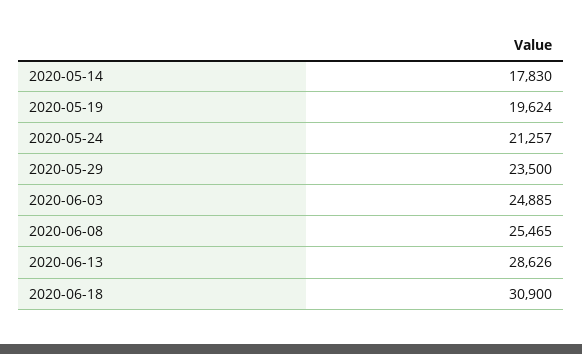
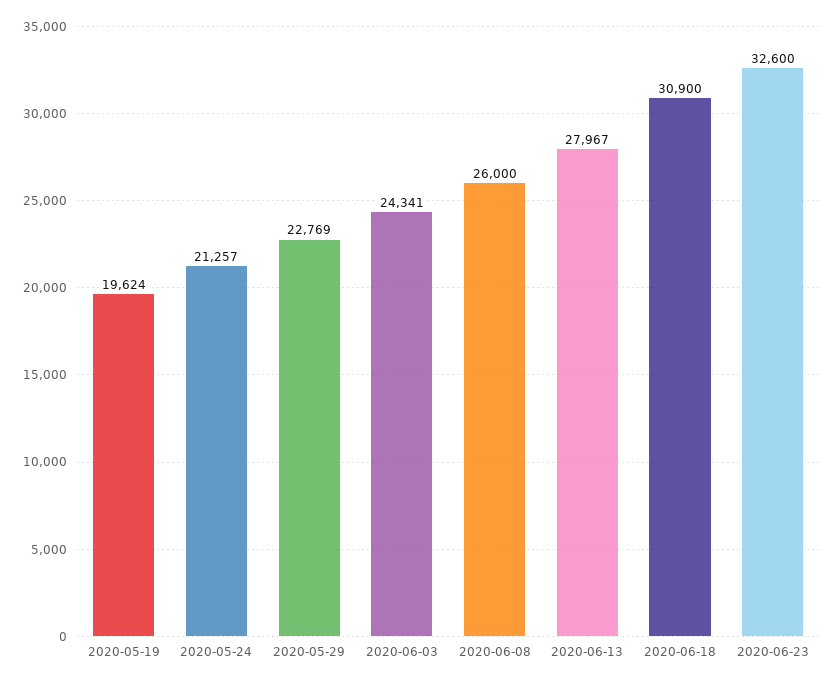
2020-05-14: 17830 -> none
2020-05-29: 23500 -> 22769
2020-06-03: 24885 -> 24341
2020-06-08: 25465 -> 26000
2020-06-13: 28626 -> 27967
2020-06-23: none -> 32600

